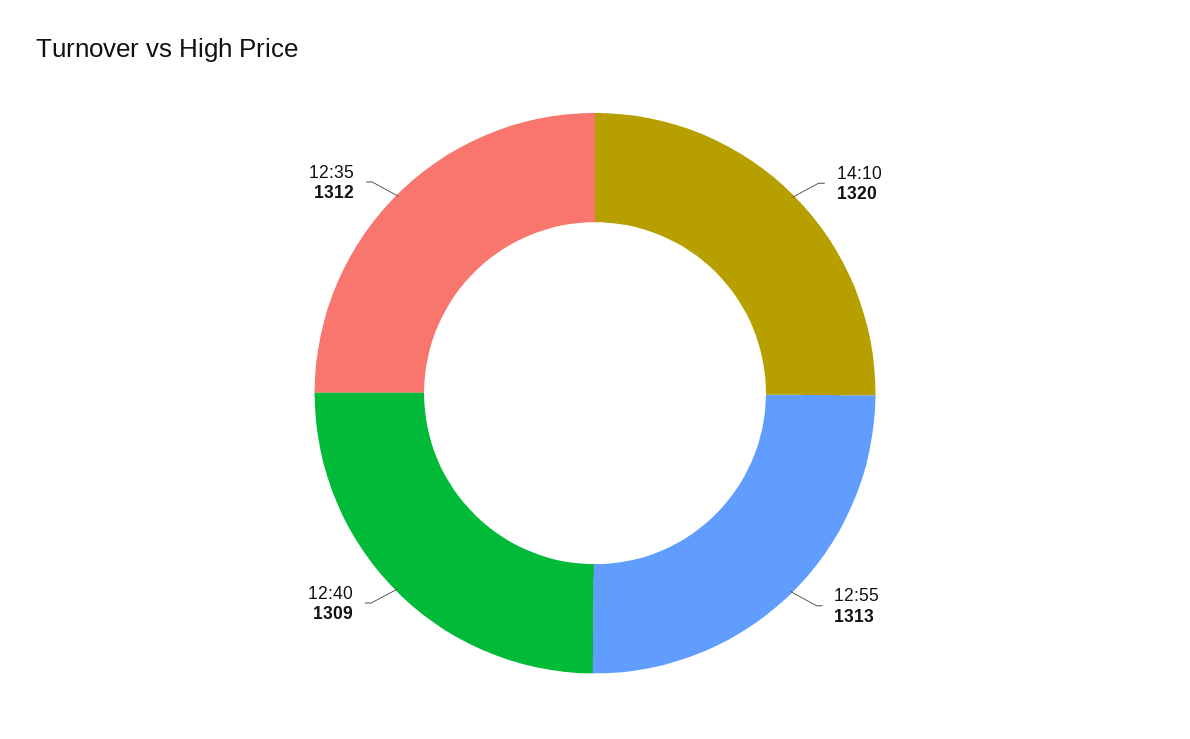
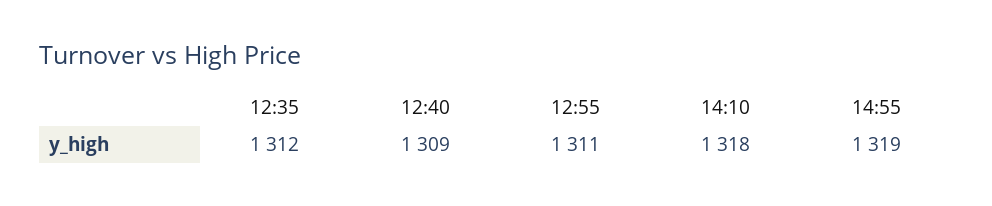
14:10: 1320 -> 1318
12:55: 1313 -> 1311
14:55: none -> 1319

